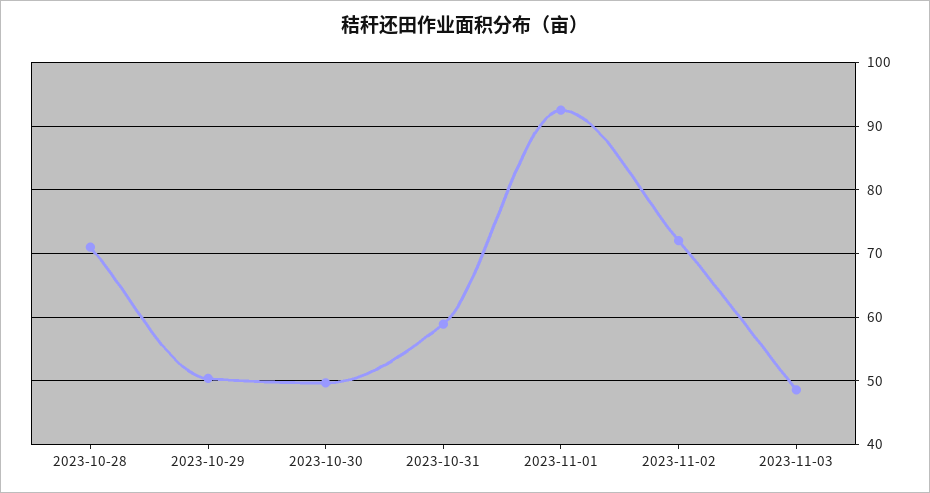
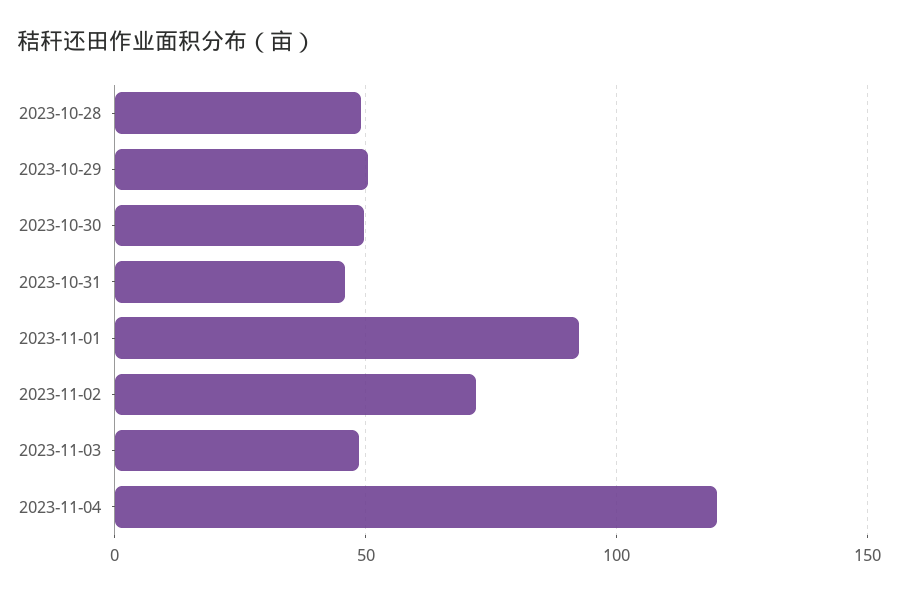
2023-10-28: 71 -> 50
2023-10-31: 59 -> 45
2023-11-04: none -> 120

